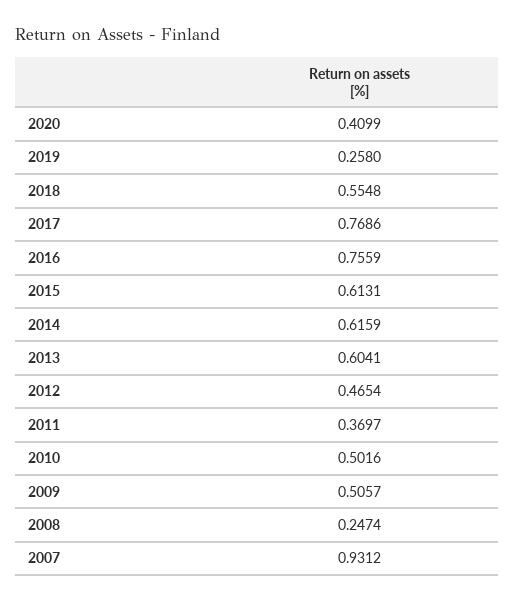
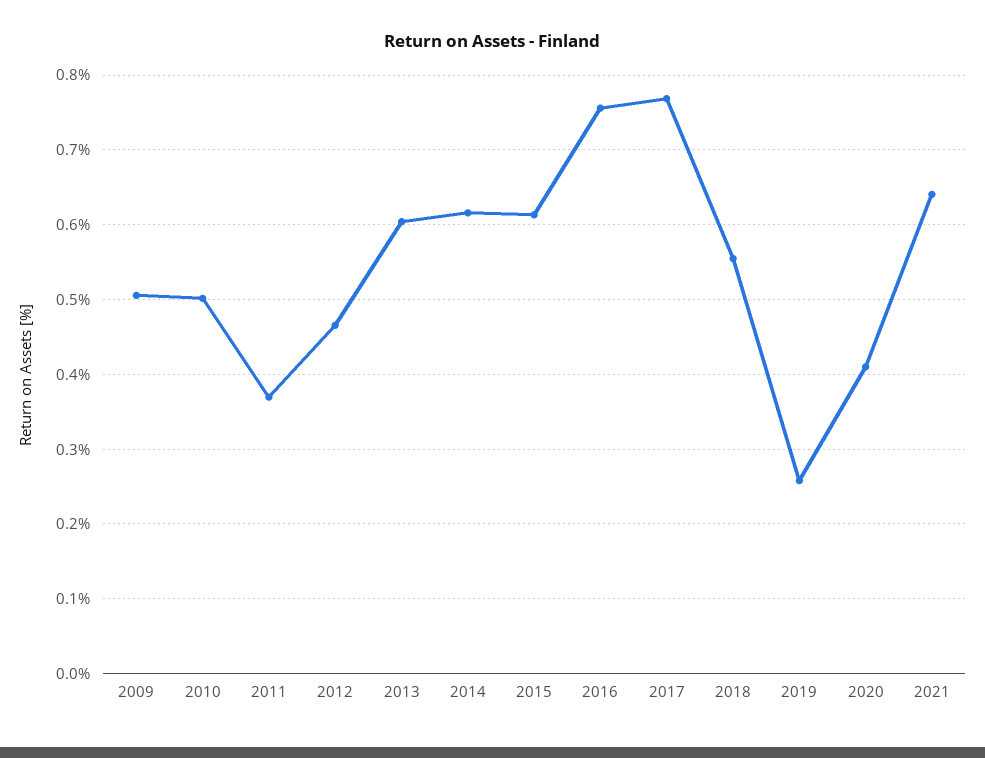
2008: 0.2474 -> none
2007: 0.9312 -> none
2021: none -> 0.64

